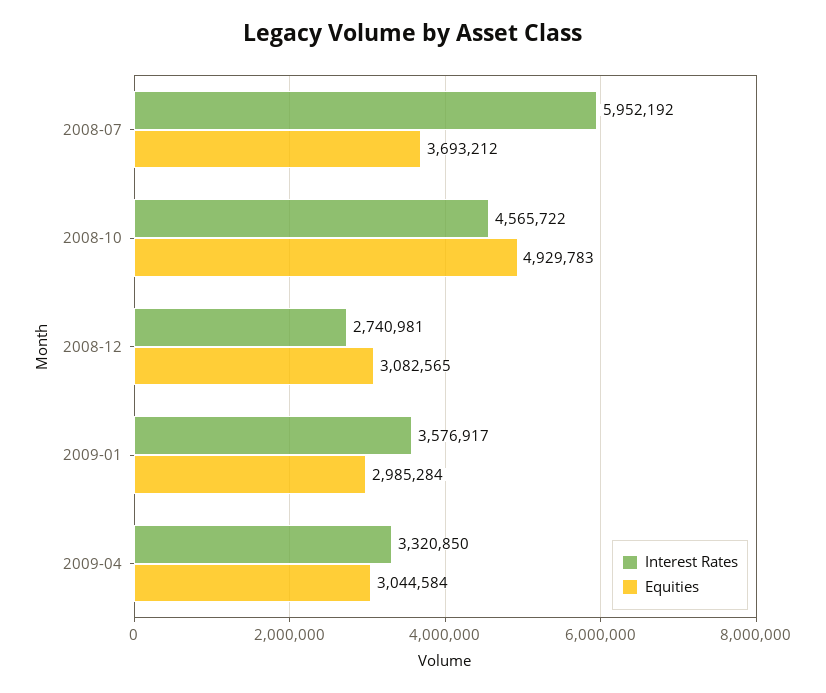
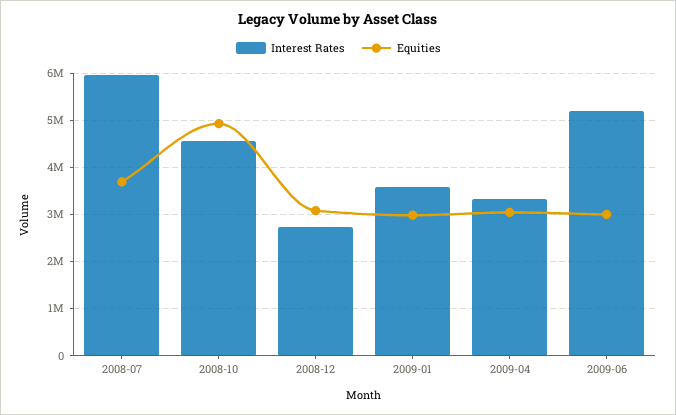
Interest Rates, 2009-06: none -> 5200000
Equities, 2009-06: none -> 3000000

